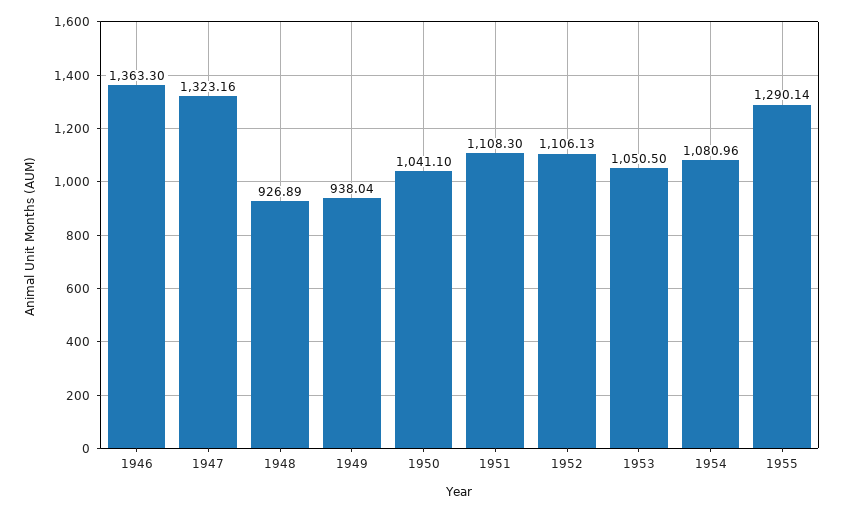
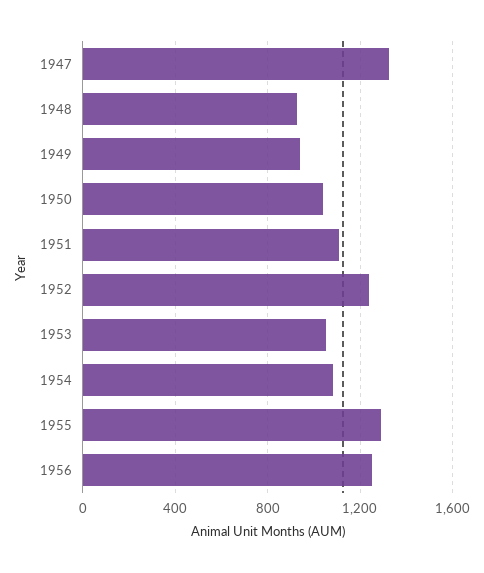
1946: 1363.3 -> none
1952: 1106.13 -> 1250
1956: none -> 1250

